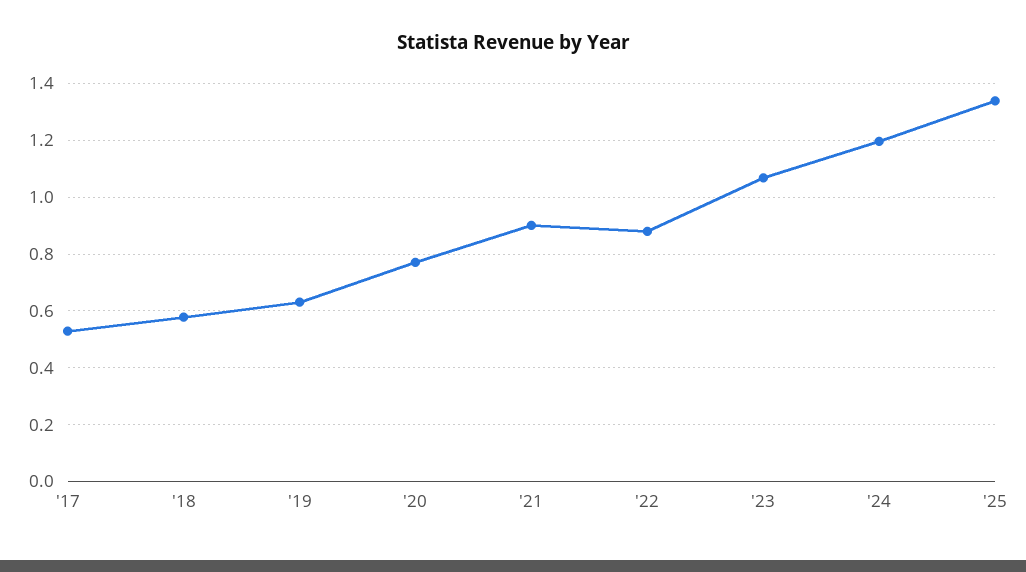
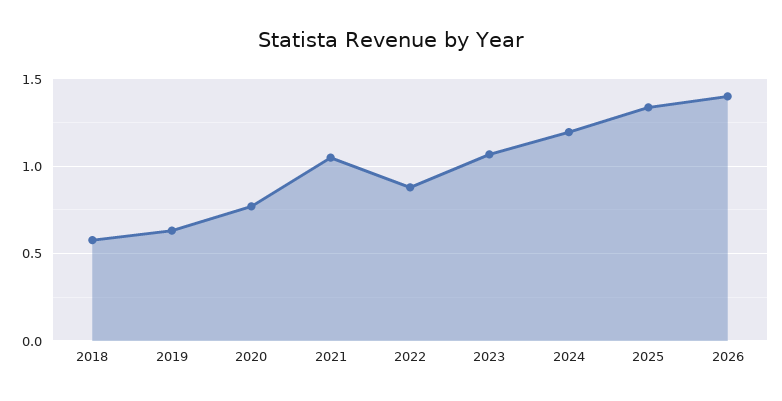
'17: 0.525 -> none
'21: 0.9 -> 1.05
2026: none -> 1.4

